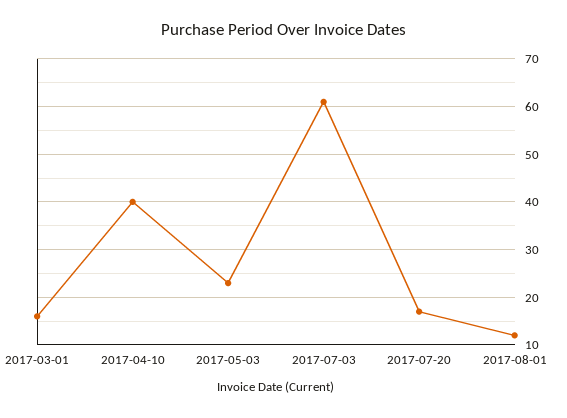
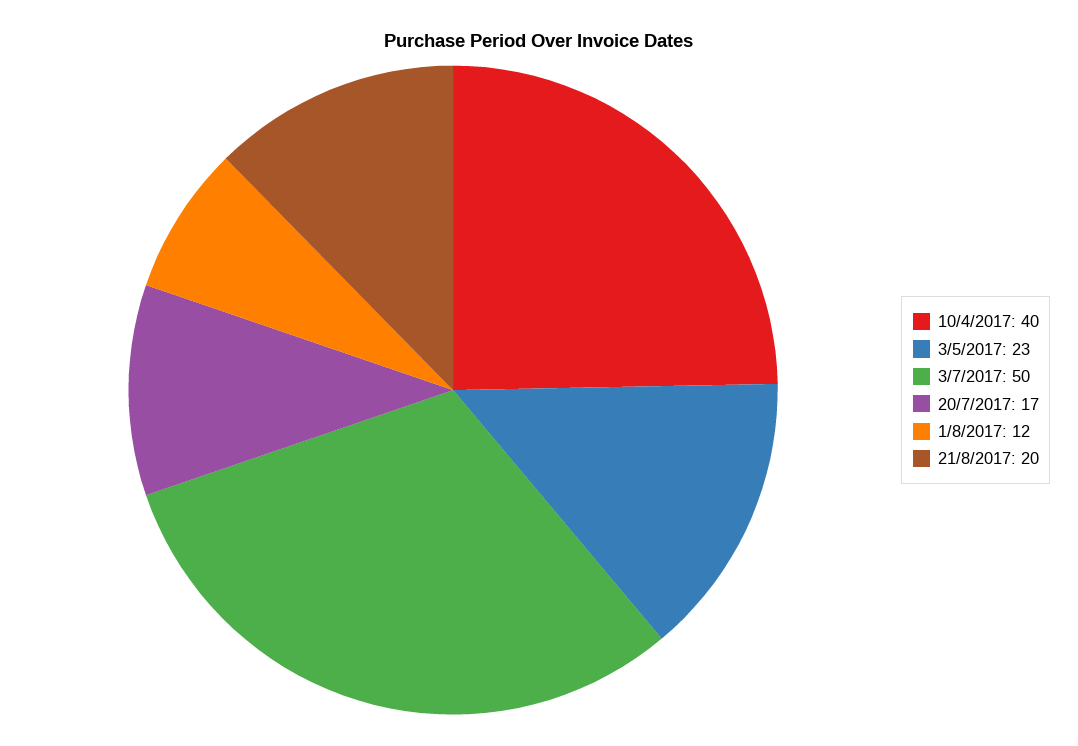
2017-03-01: 15 -> none
2017-07-03: 60 -> 50
21/8/2017: none -> 20

